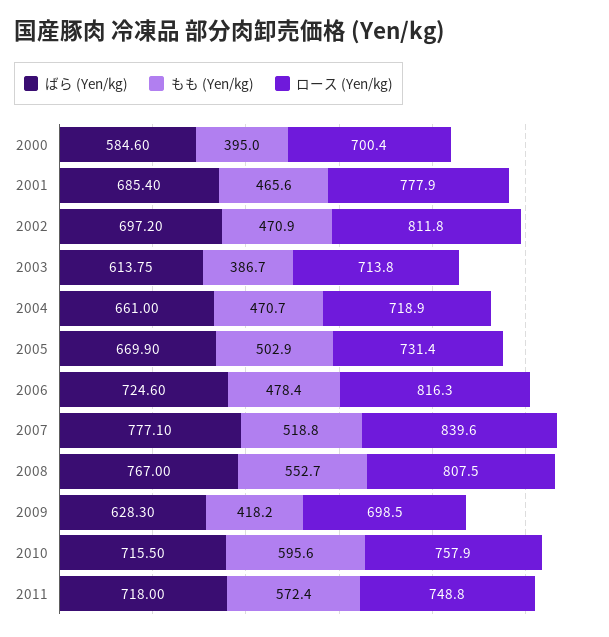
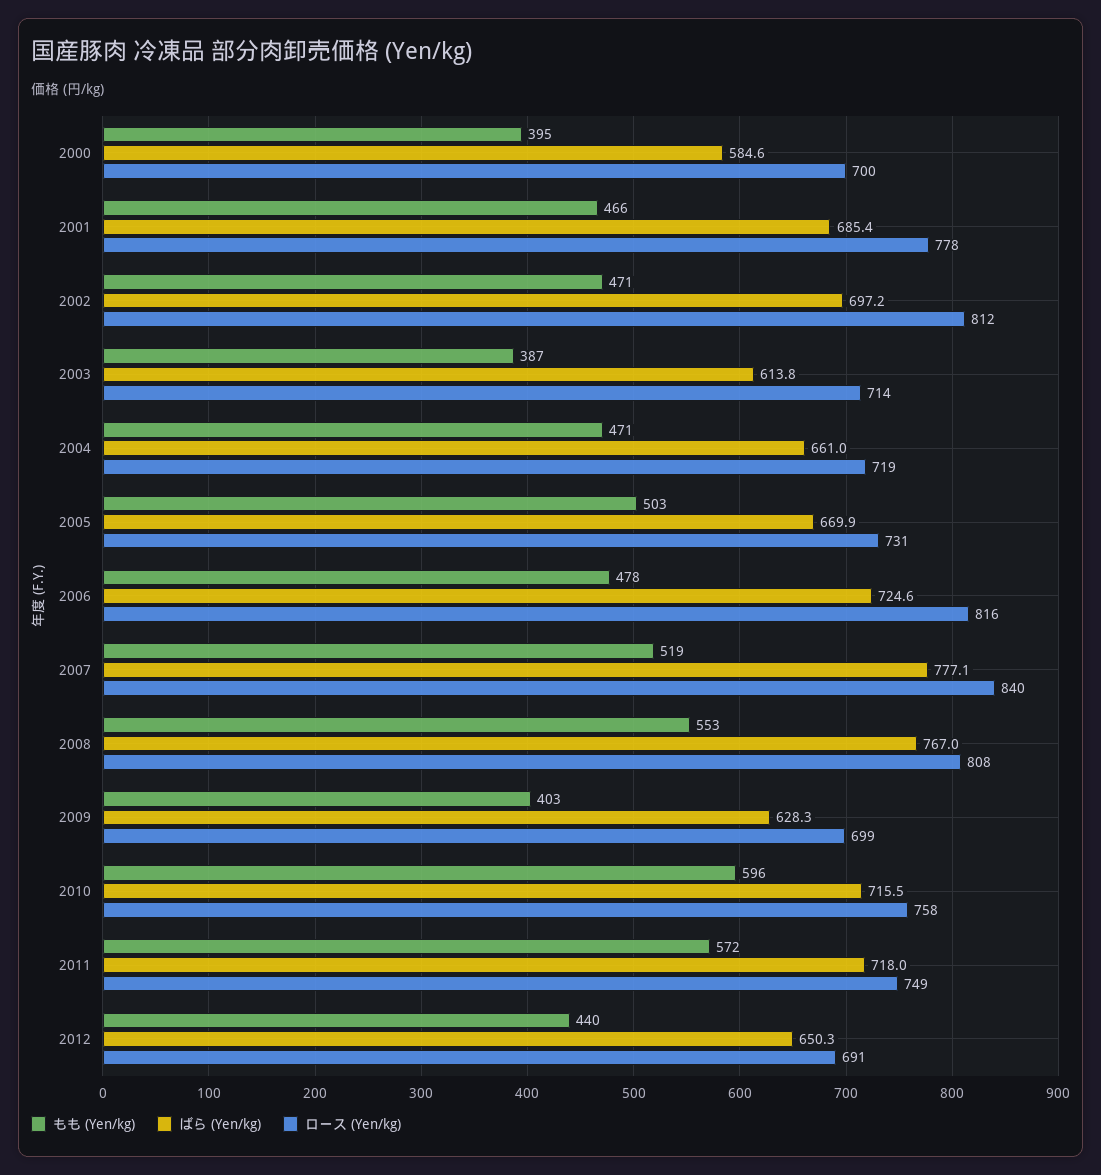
もも (Yen/kg), 2009: 418.2 -> 403
もも (Yen/kg), 2012: none -> 440
ばら (Yen/kg), 2012: none -> 650.3
ロース (Yen/kg), 2012: none -> 691

